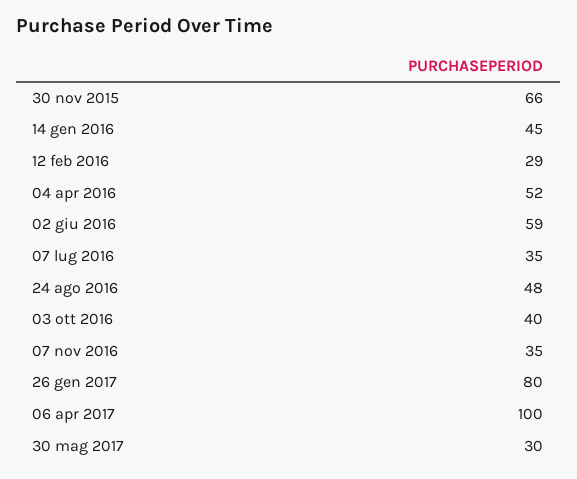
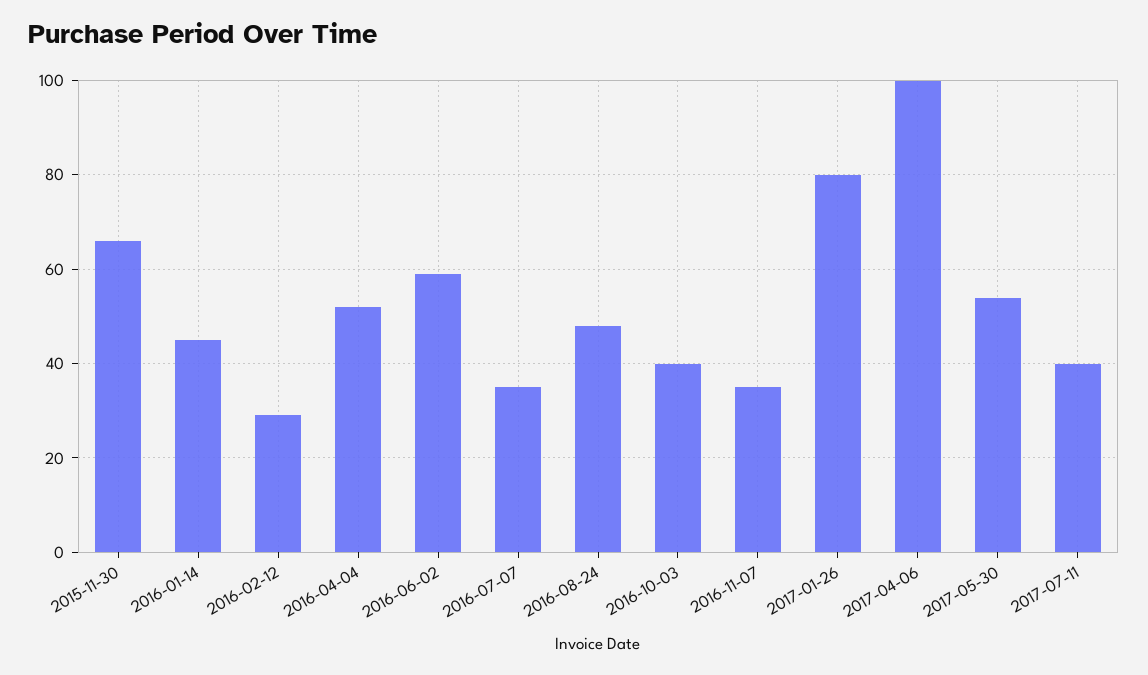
30 mag 2017: 30 -> 55
2017-07-11: none -> 40

